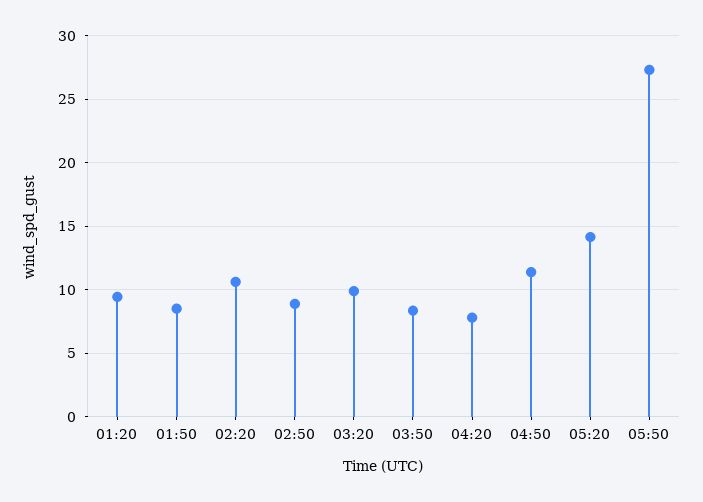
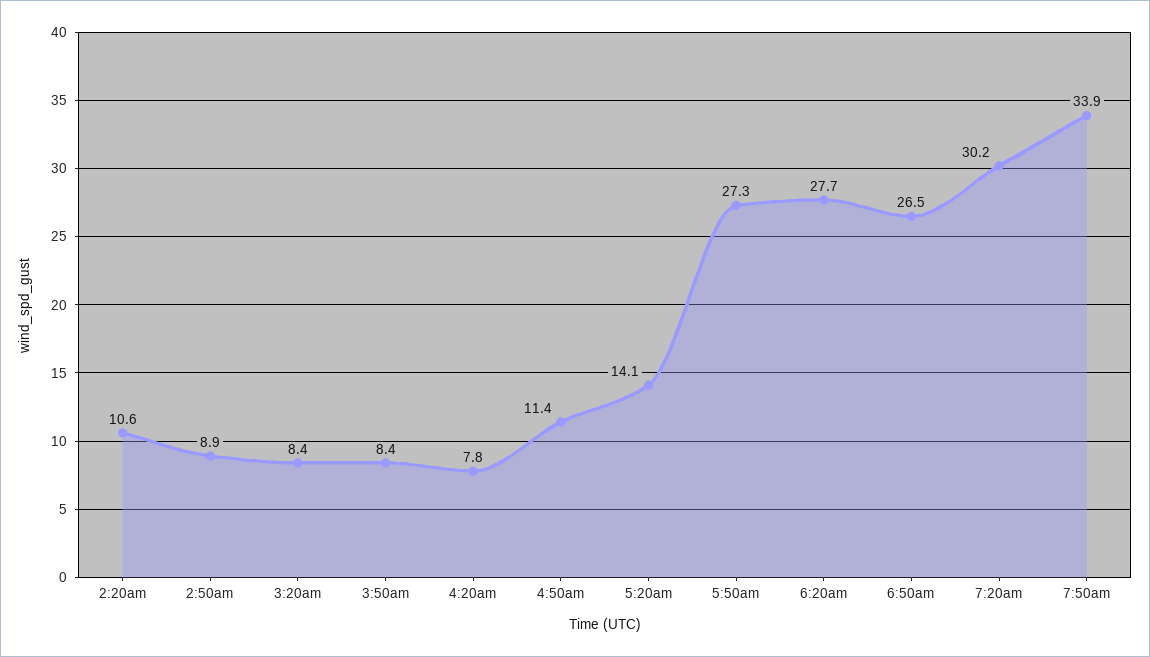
01:20: 9.5 -> none
01:50: 8.5 -> none
03:20: 10 -> 8.4
6:20am: none -> 27.7
6:50am: none -> 26.5
7:20am: none -> 30.2
7:50am: none -> 33.9

